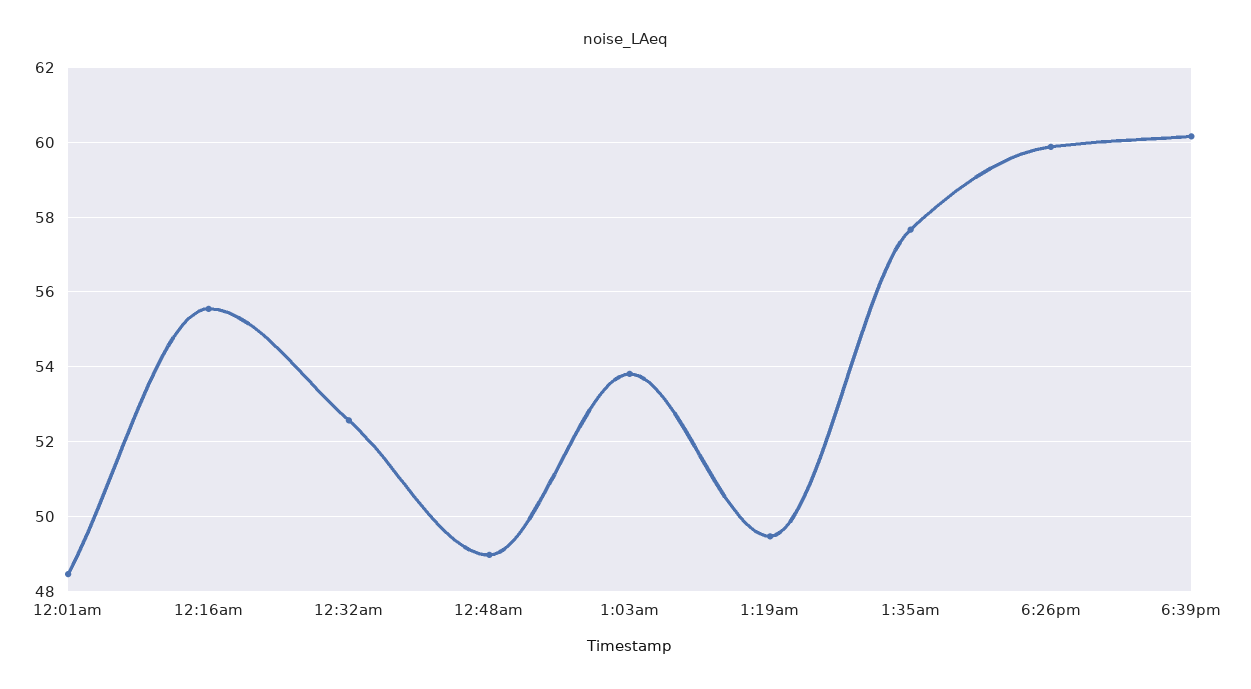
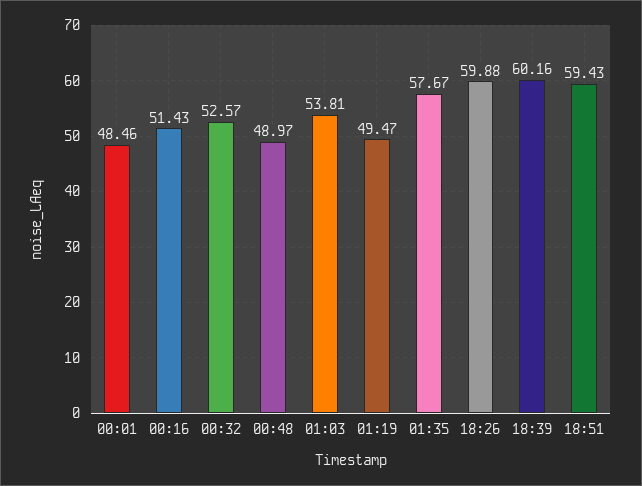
12:16am: 55.6 -> 51.43
18:51: none -> 59.43

